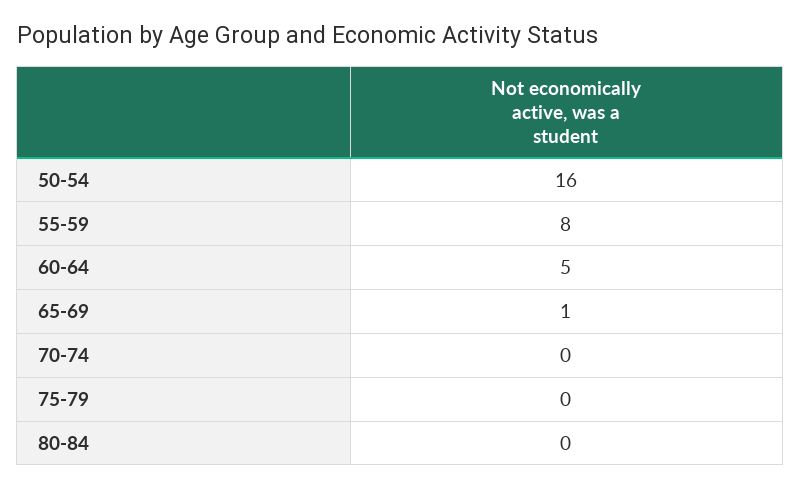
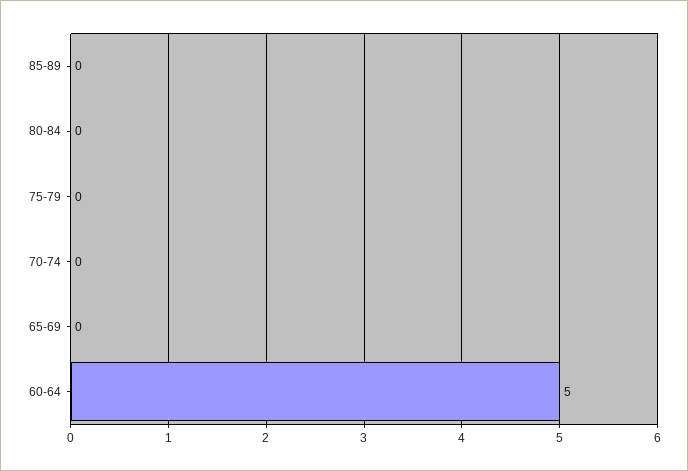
50-54: 16 -> none
55-59: 8 -> none
65-69: 1 -> 0
85-89: none -> 0

